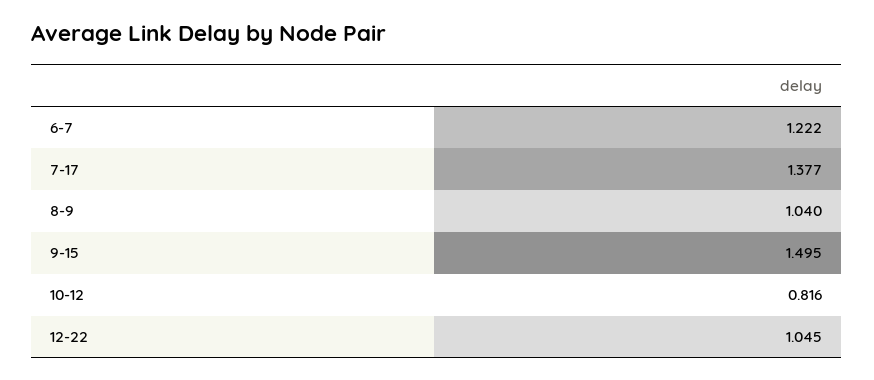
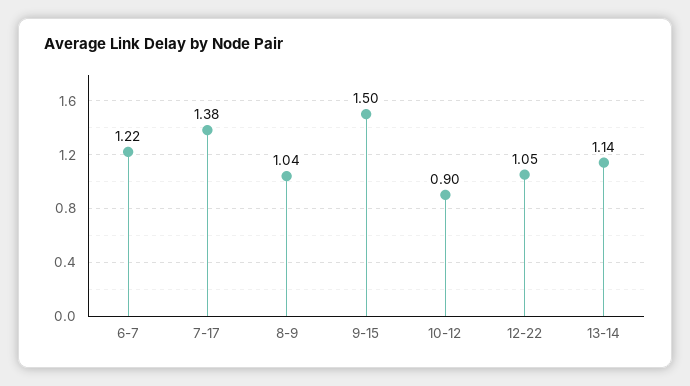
10-12: 0.816 -> 0.9
13-14: none -> 1.14

